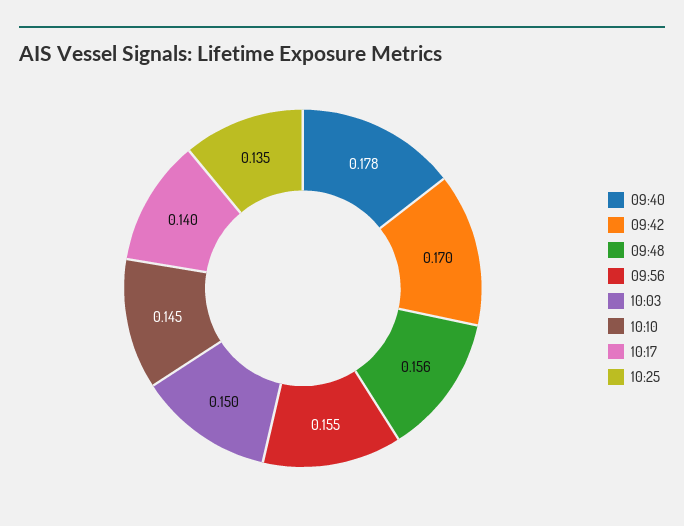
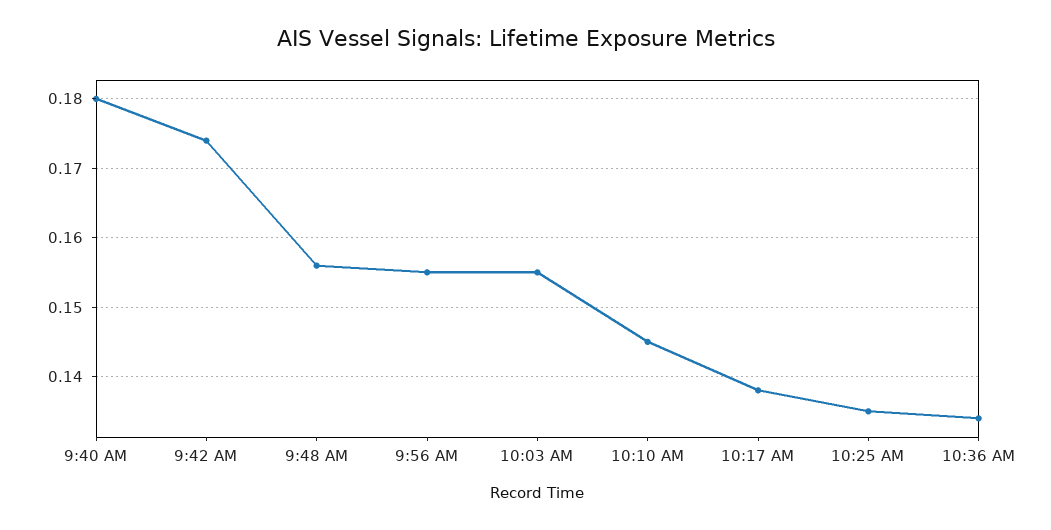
09:40: 0.178 -> 0.18
09:42: 0.17 -> 0.174
10:03: 0.15 -> 0.155
10:17: 0.14 -> 0.138
10:36 AM: none -> 0.134

